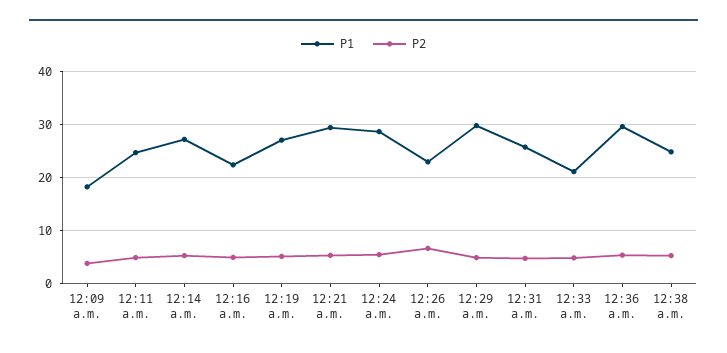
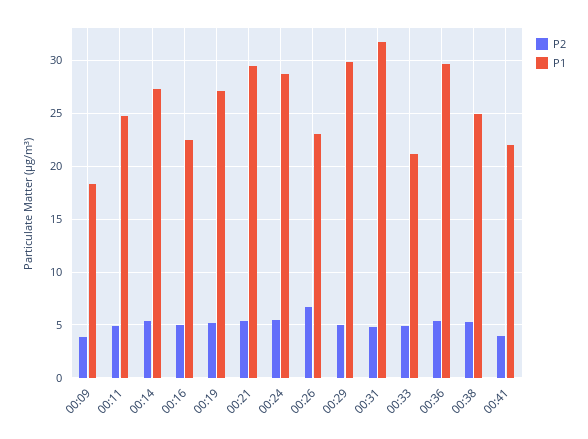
P1, 12:31 a.m.: 26 -> 32
P2, 00:41: none -> 4
P1, 00:41: none -> 22

